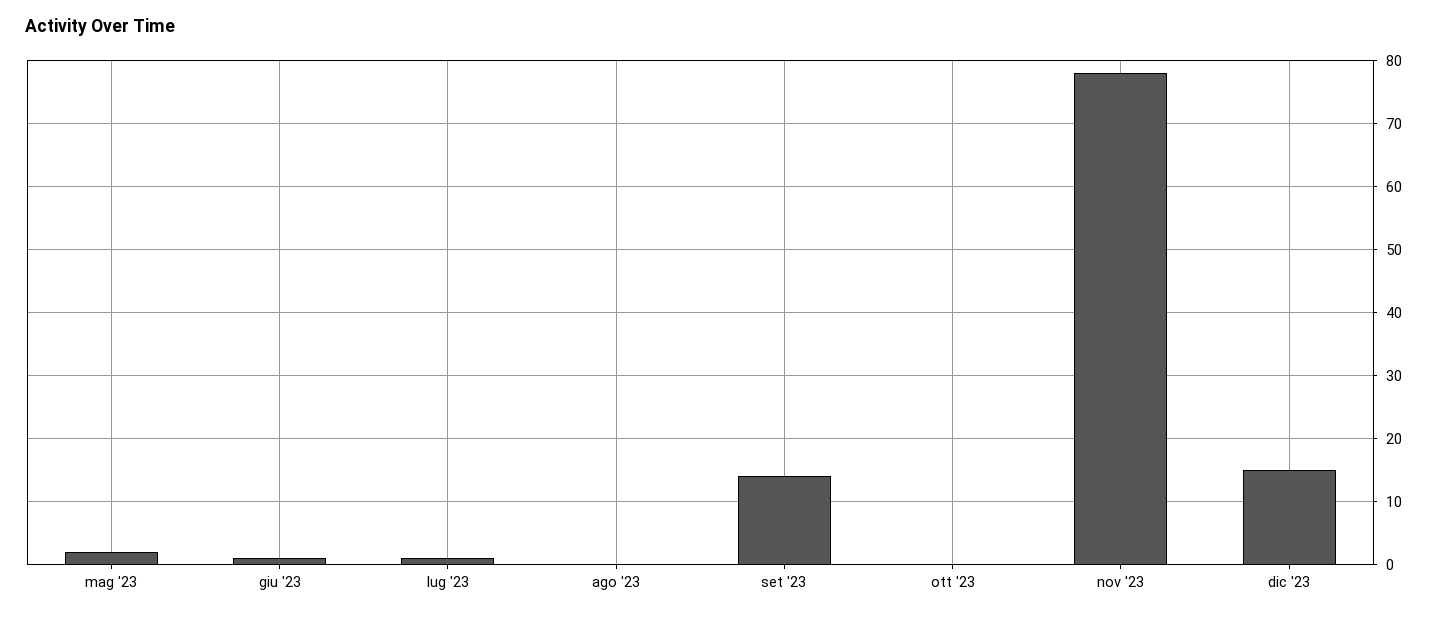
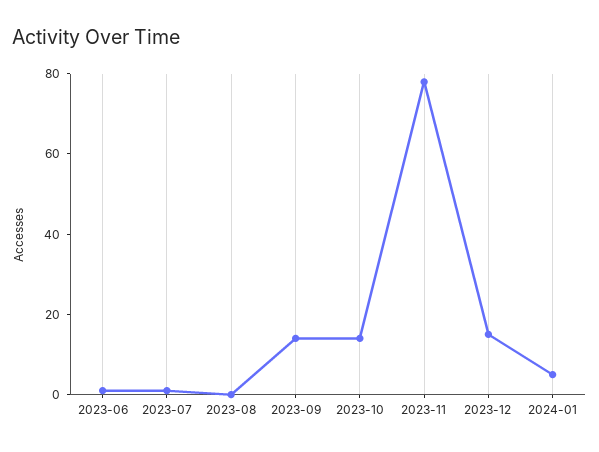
mag '23: 2 -> none
ott '23: 0 -> 15
2024-01: none -> 5

